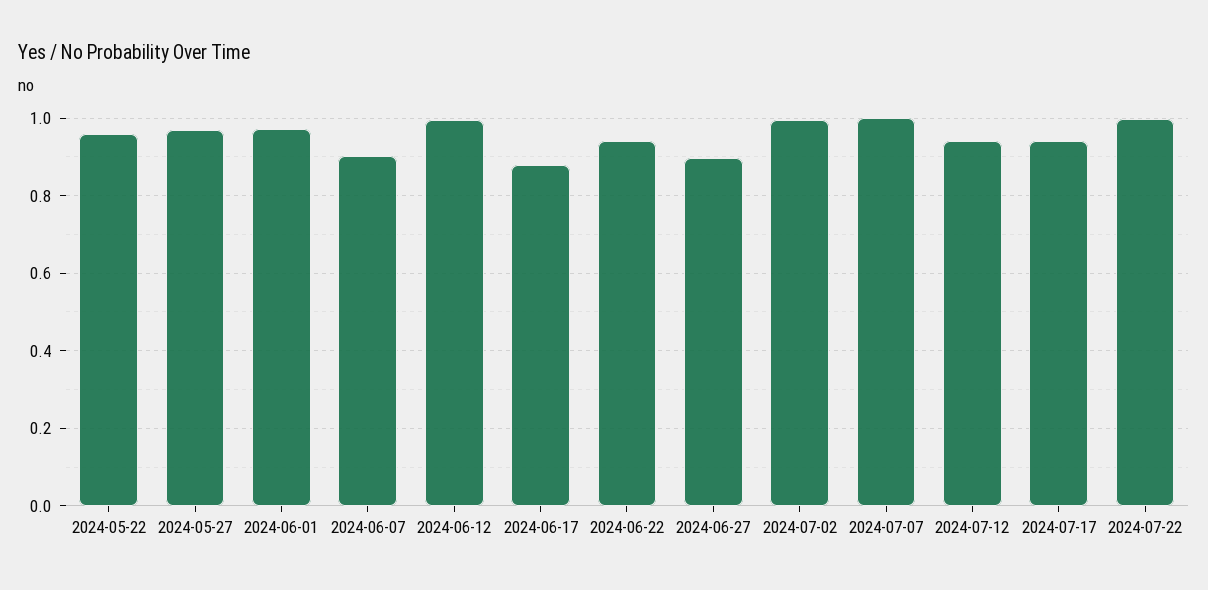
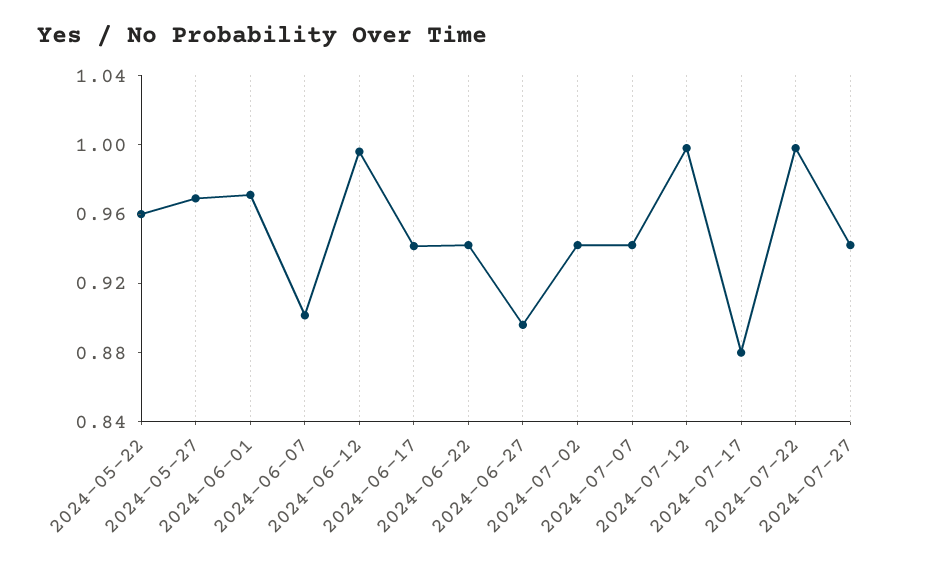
2024-06-17: 0.88 -> 0.94
2024-07-02: 1 -> 0.94
2024-07-07: 1 -> 0.94
2024-07-12: 0.94 -> 1
2024-07-17: 0.94 -> 0.88
2024-07-27: none -> 0.94

